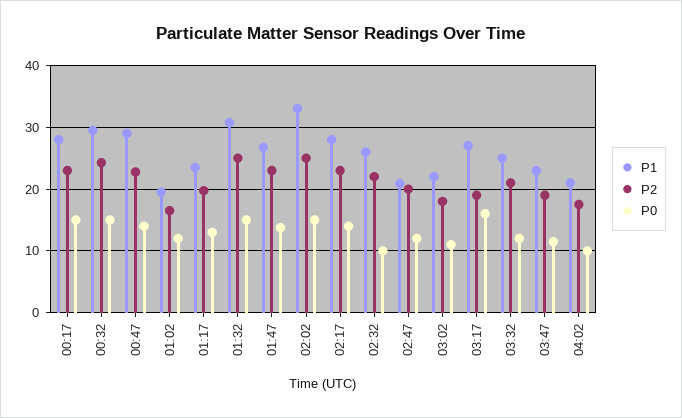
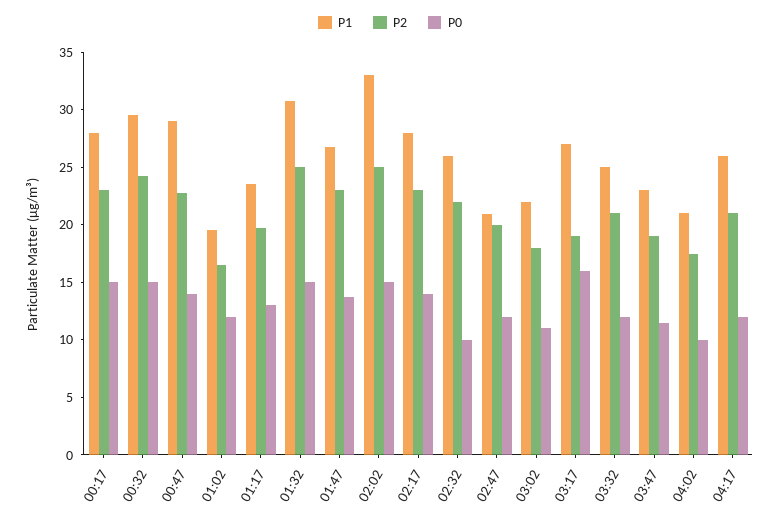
P1, 04:17: none -> 26
P2, 04:17: none -> 21
P0, 04:17: none -> 12

